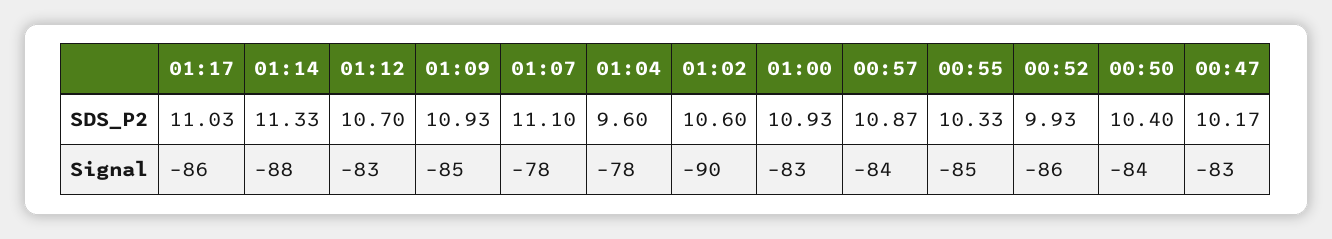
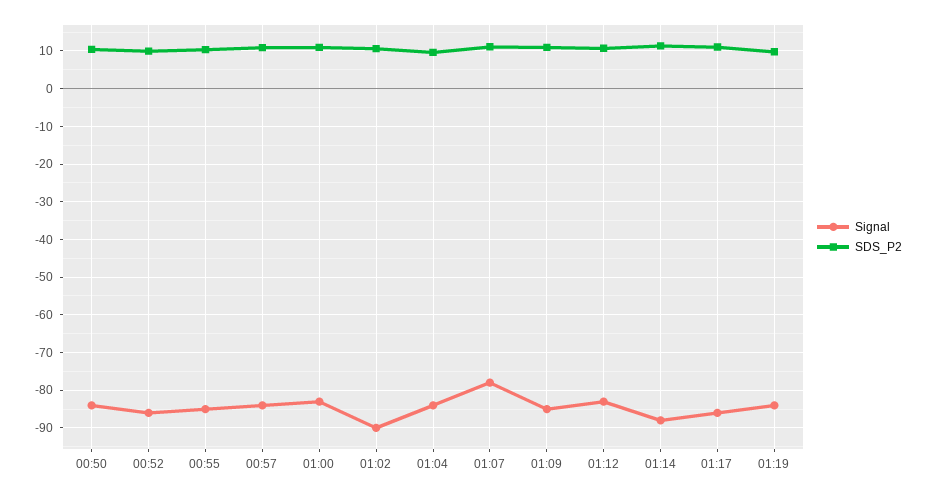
SDS_P2, 00:47: 10.17 -> none
Signal, 01:04: -78 -> -84
Signal, 00:47: -83 -> none
Signal, 01:19: none -> -84
SDS_P2, 01:19: none -> 10

